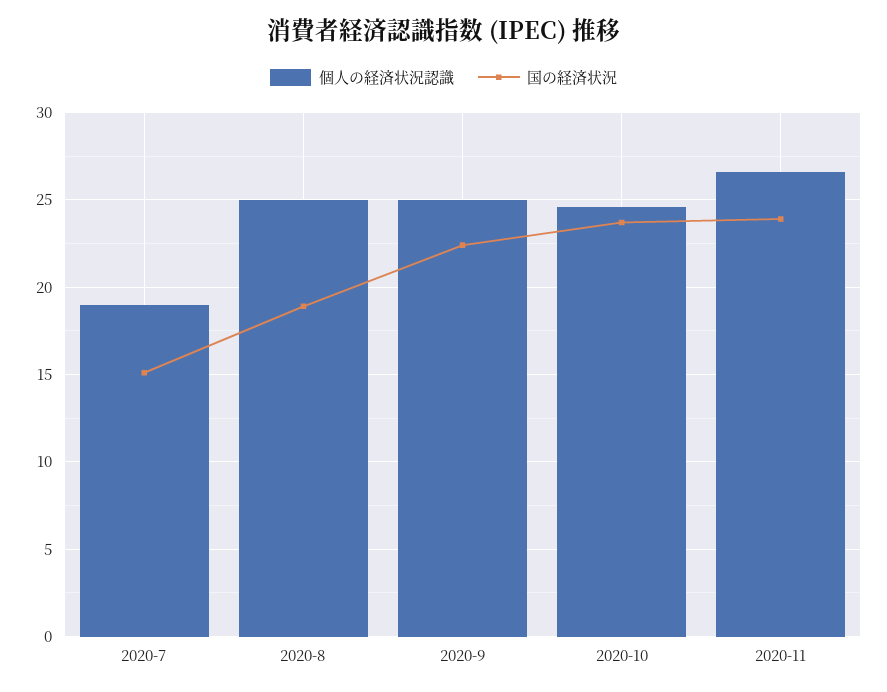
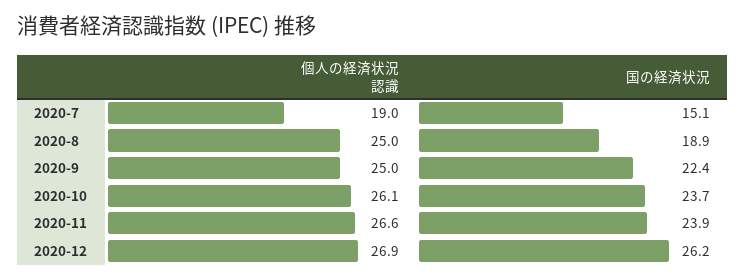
個人の経済状況認識, 2020-10: 24.5 -> 26.1
個人の経済状況認識, 2020-12: none -> 26.9
国の経済状況, 2020-12: none -> 26.2

